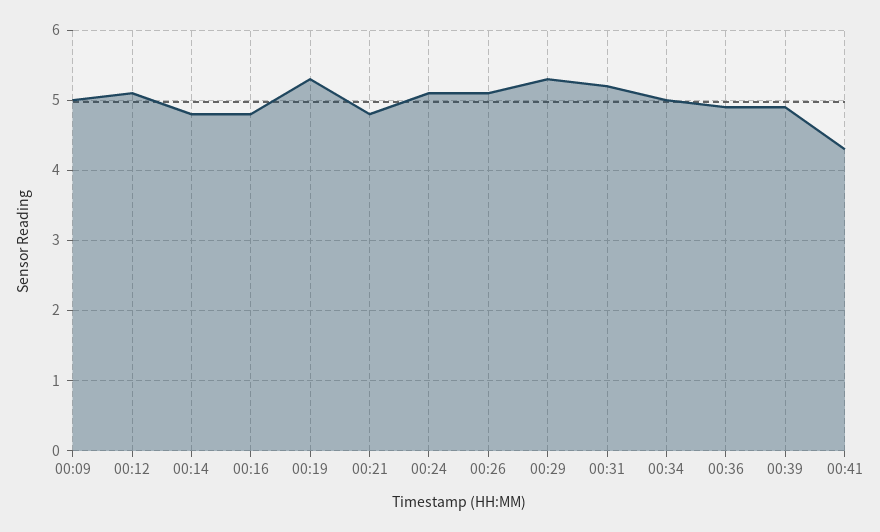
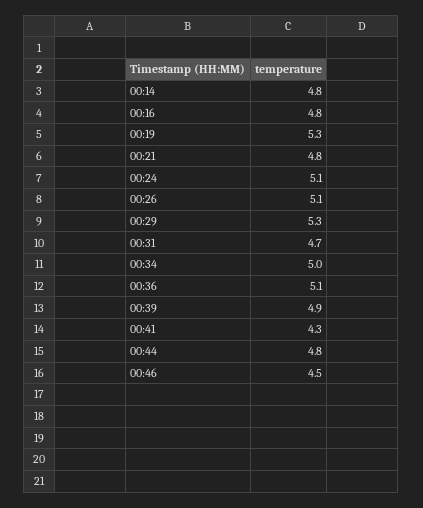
00:09: 5 -> none
00:12: 5.1 -> none
00:31: 5.2 -> 4.7
00:36: 4.9 -> 5.1
00:44: none -> 4.8
00:46: none -> 4.5

